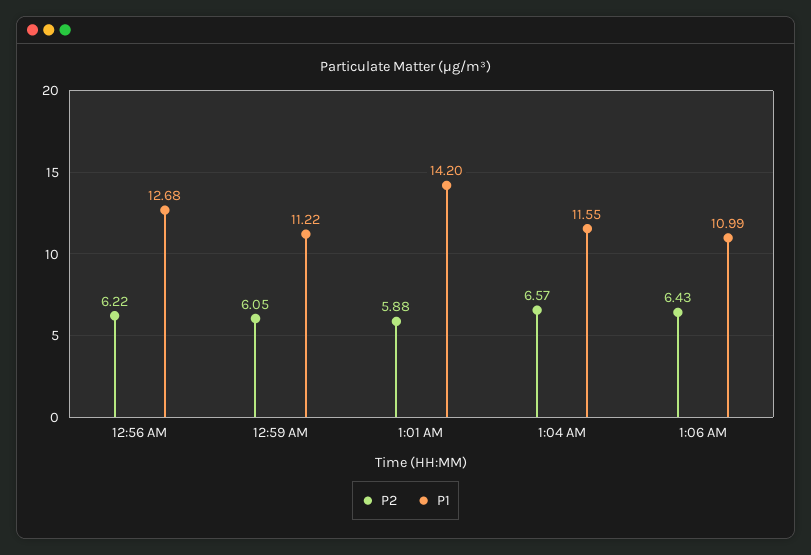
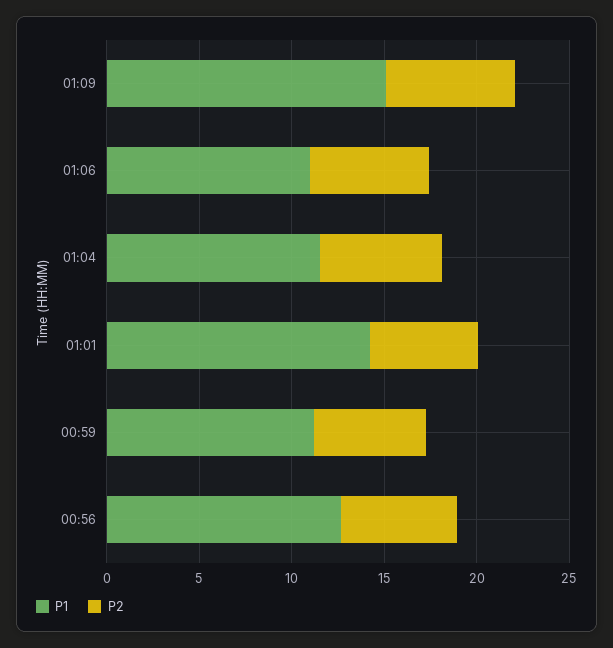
P1, 01:09: none -> 15
P2, 01:09: none -> 7

